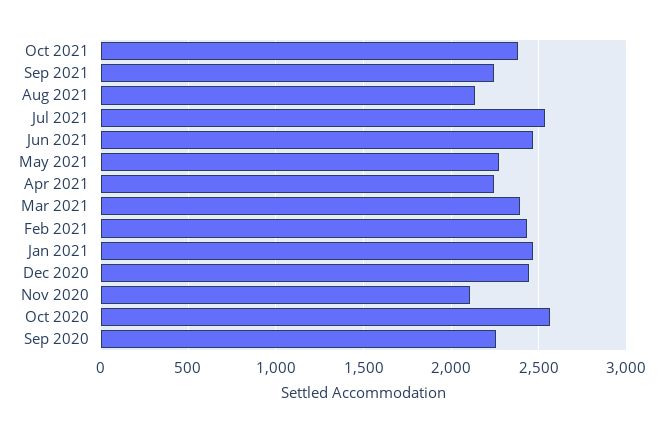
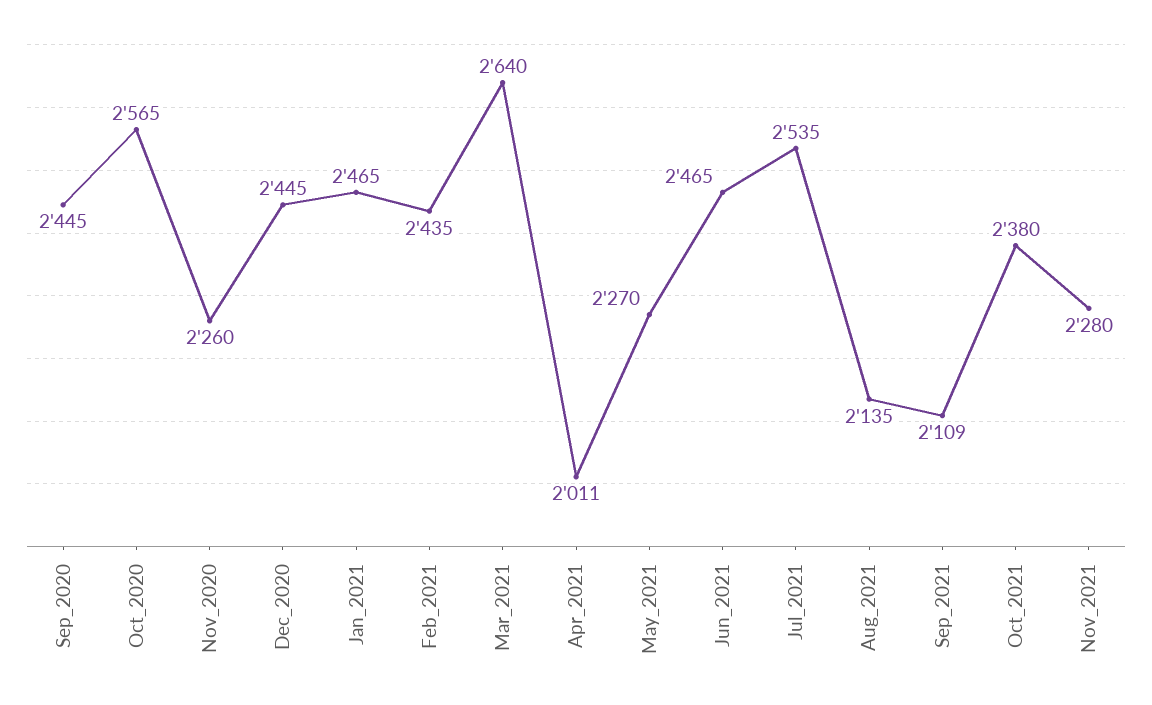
Sep 2021: 2250 -> 2109
Apr 2021: 2250 -> 2011
Mar 2021: 2400 -> 2640
Nov 2020: 2100 -> 2260
Sep 2020: 2250 -> 2445
Nov_2021: none -> 2280

